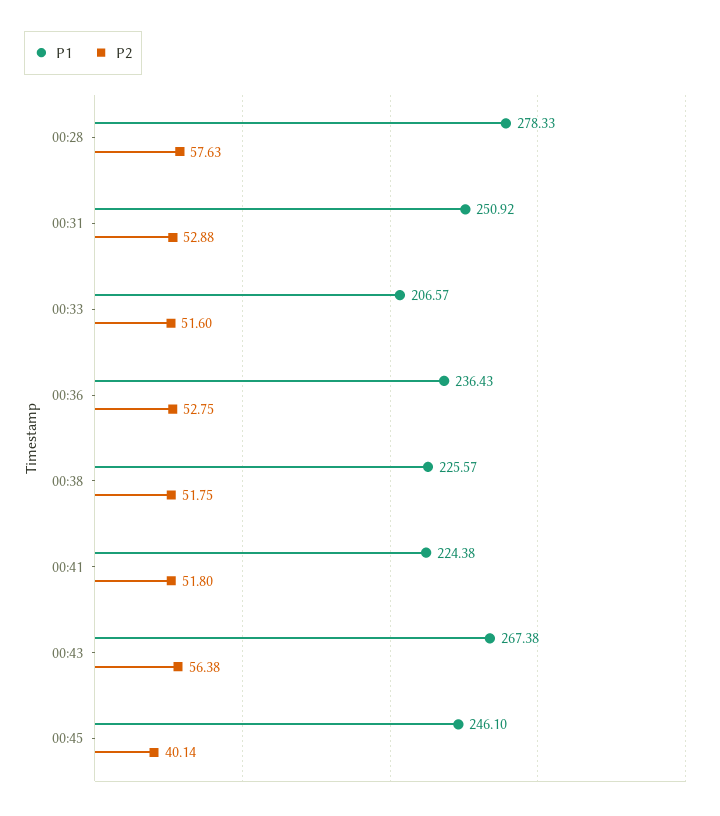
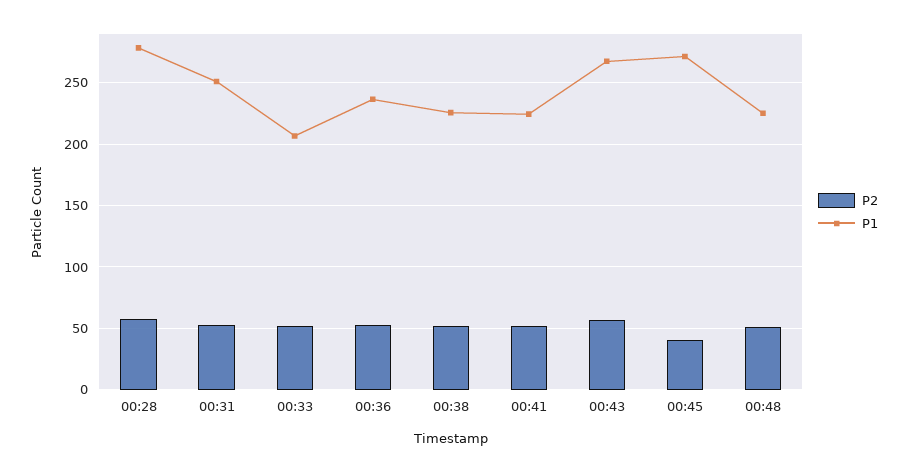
P1, 00:45: 246.1 -> 270
P2, 00:48: none -> 50
P1, 00:48: none -> 225

